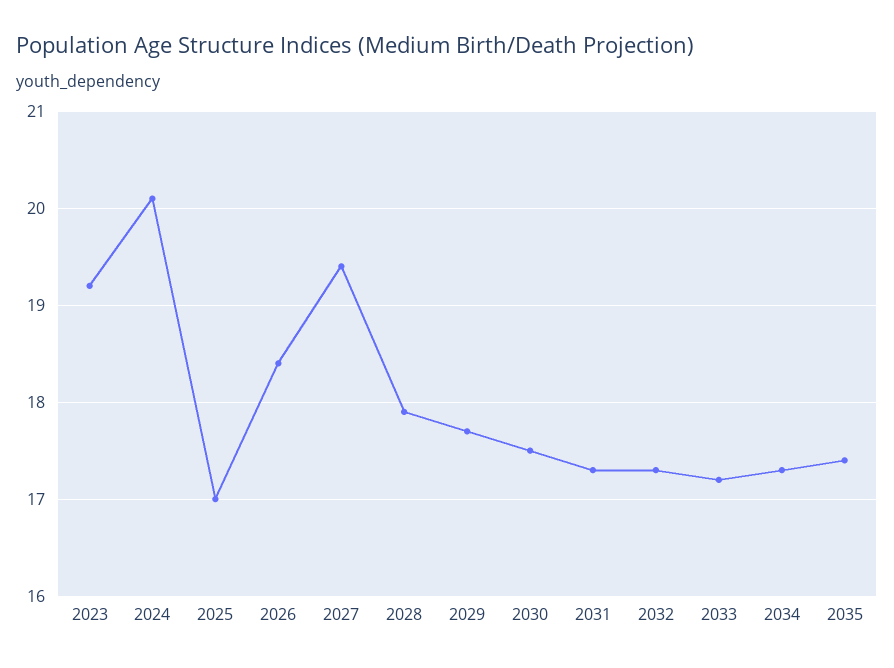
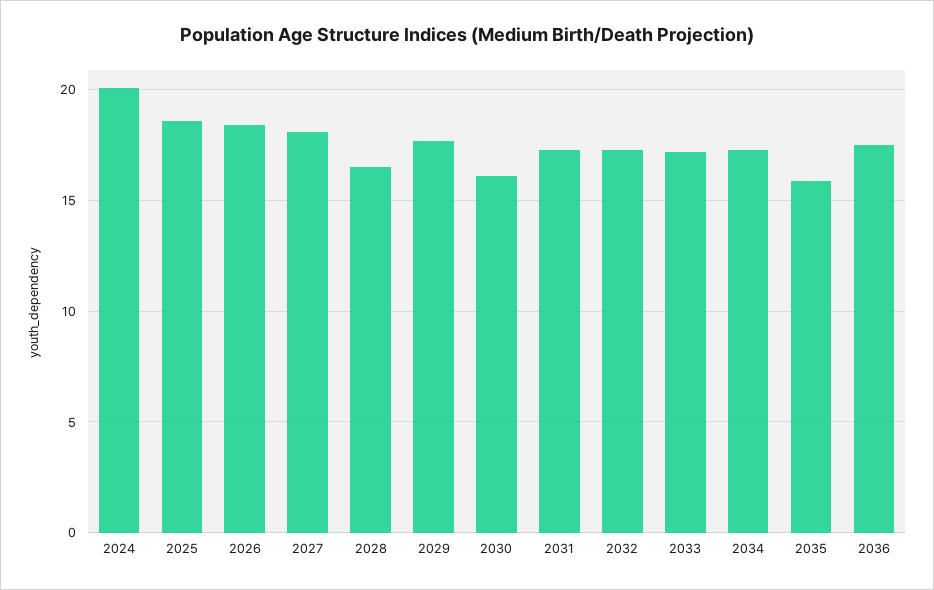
2023: 19.2 -> none
2025: 17 -> 18.5
2027: 19.4 -> 18
2028: 17.9 -> 16.5
2030: 17.5 -> 16
2035: 17.4 -> 16
2036: none -> 17.5

